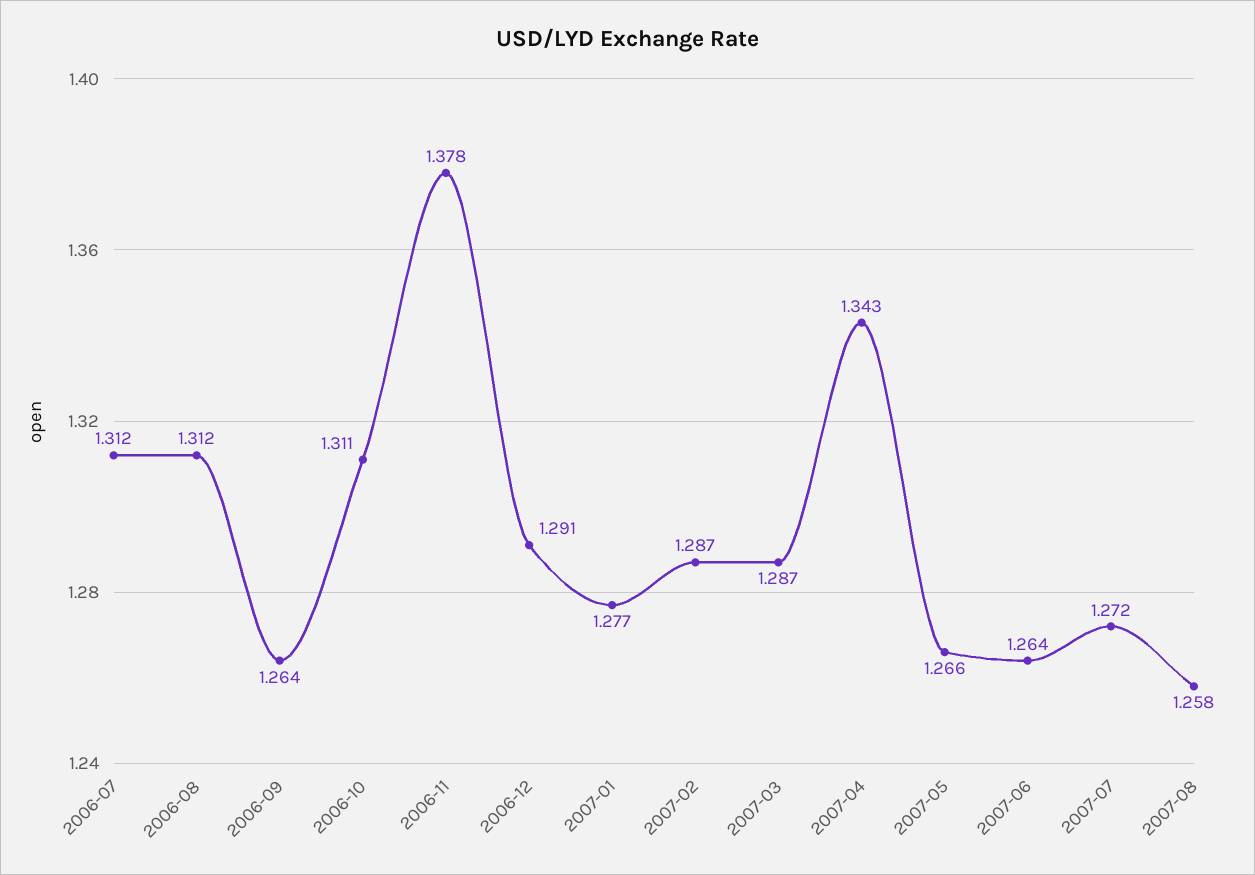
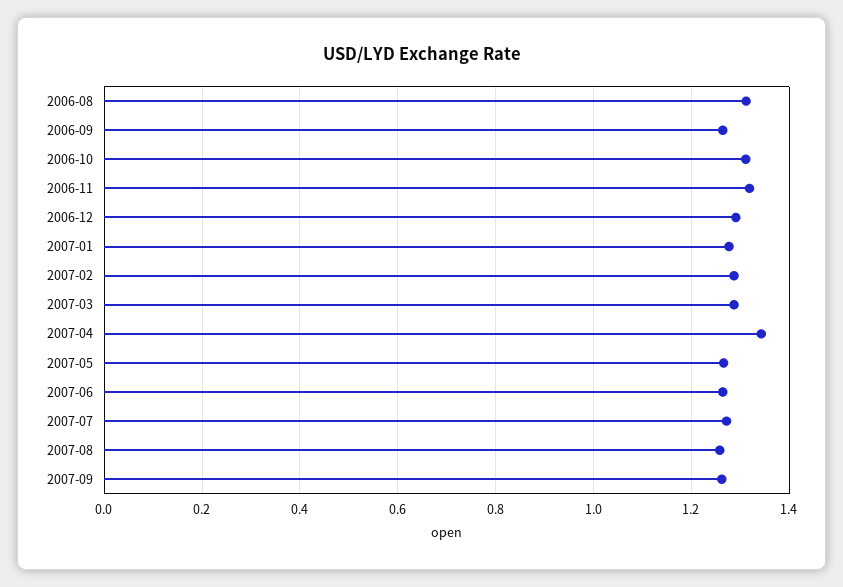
2006-07: 1.312 -> none
2006-11: 1.378 -> 1.32
2007-09: none -> 1.26

